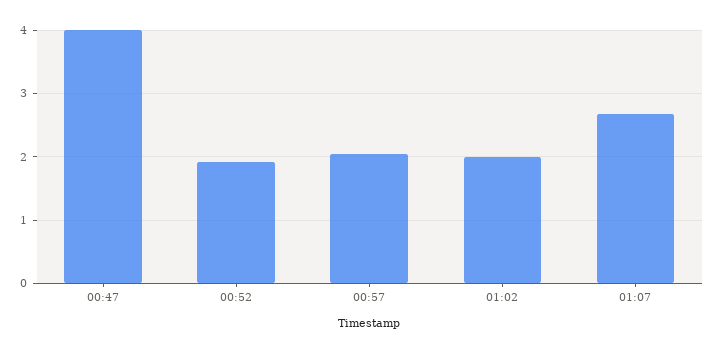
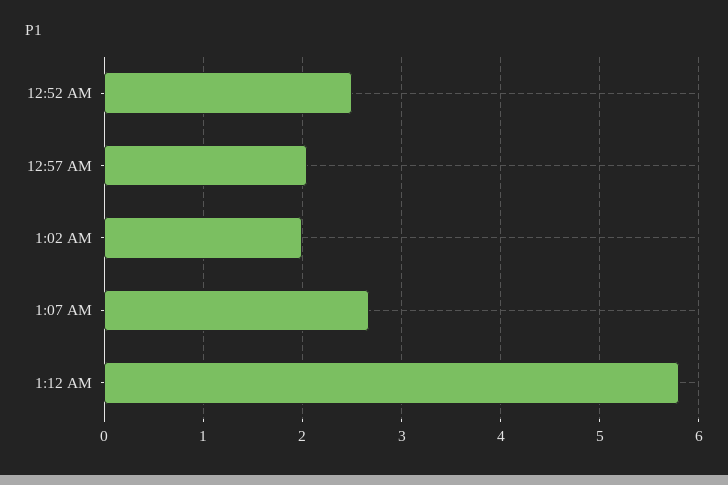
00:47: 4 -> none
00:52: 1.9 -> 2.5
1:12 AM: none -> 5.8

